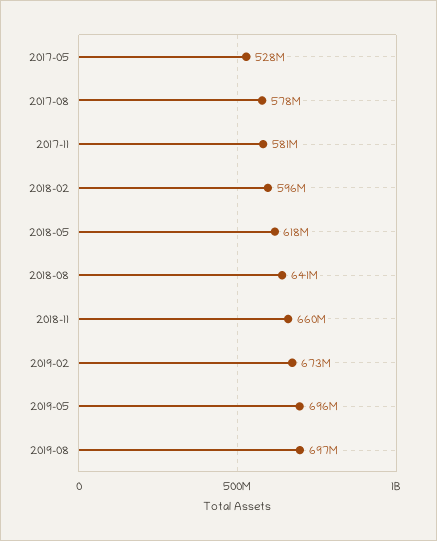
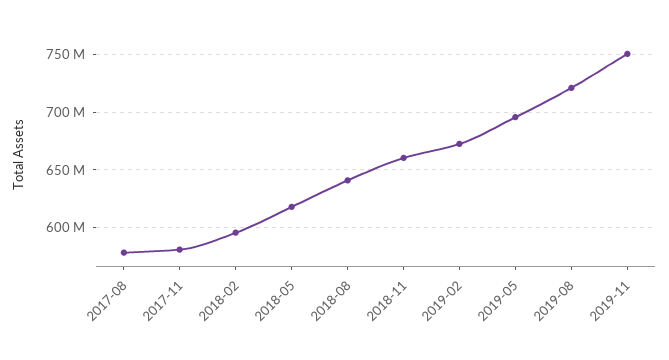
2017-05: 528000000 -> none
2019-08: 697000000 -> 720000000
2019-11: none -> 750000000

